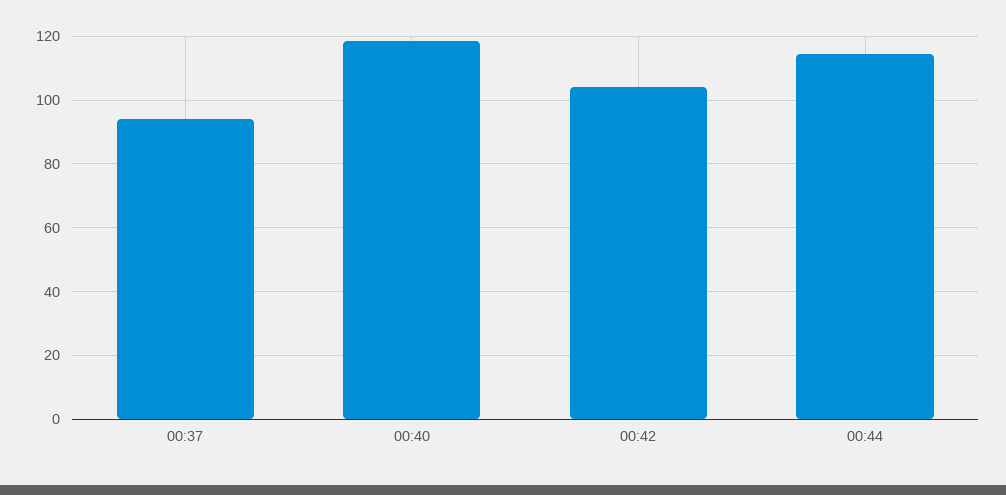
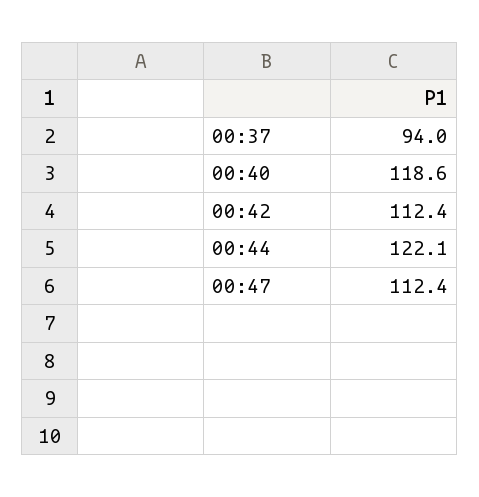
00:42: 104 -> 112.4
00:44: 114 -> 122.1
00:47: none -> 112.4

